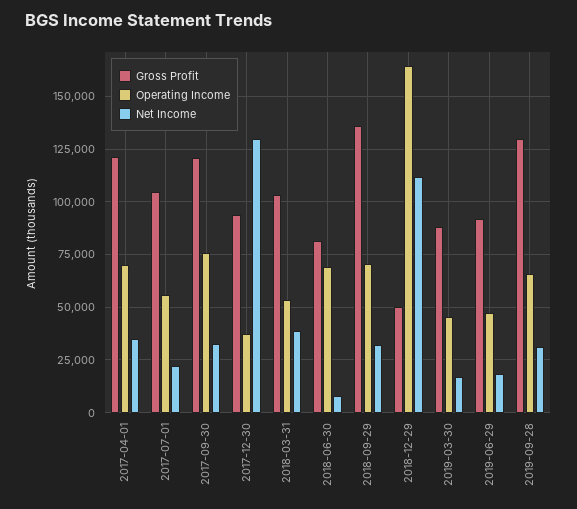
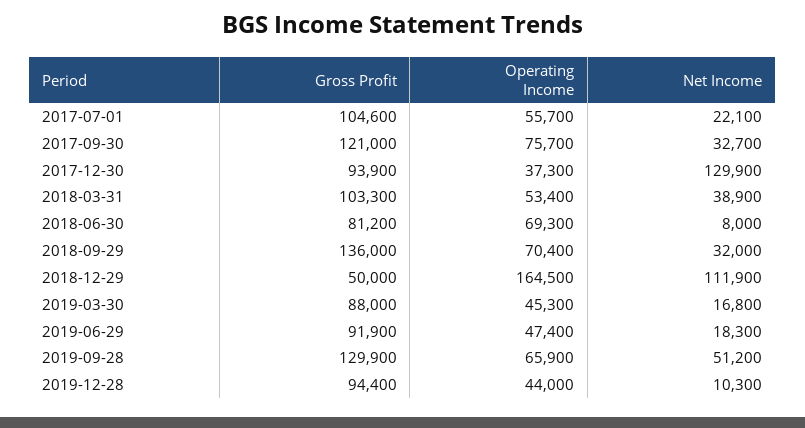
Gross Profit, 2017-04-01: 120000 -> none
Operating Income, 2017-04-01: 70000 -> none
Net Income, 2017-04-01: 35000 -> none
Net Income, 2019-09-28: 30000 -> 51200
Gross Profit, 2019-12-28: none -> 94400
Operating Income, 2019-12-28: none -> 44000
Net Income, 2019-12-28: none -> 10300

